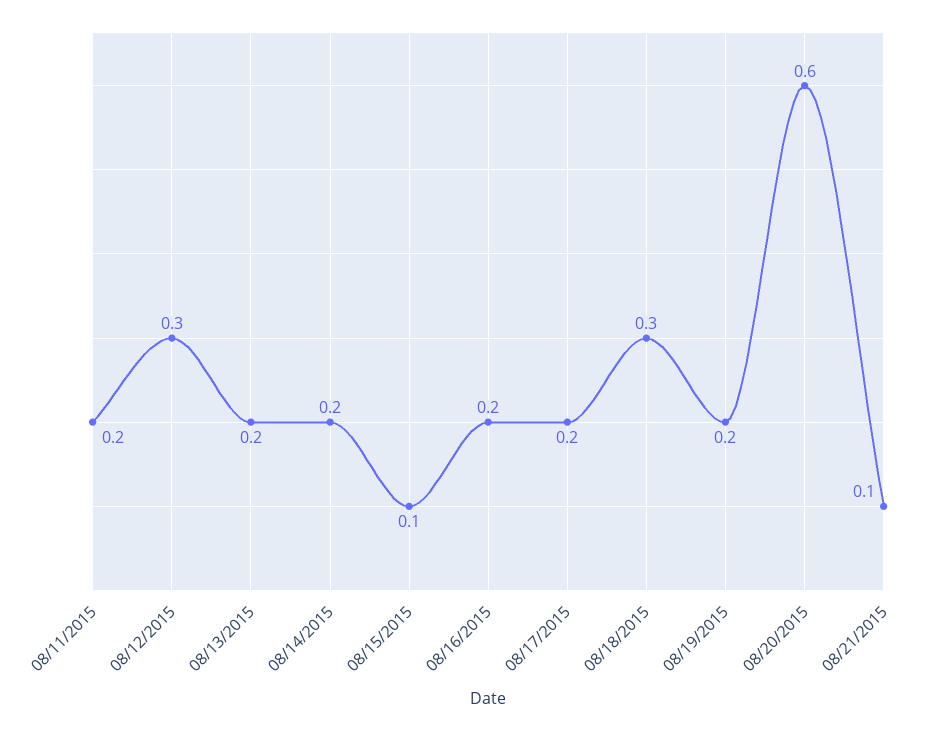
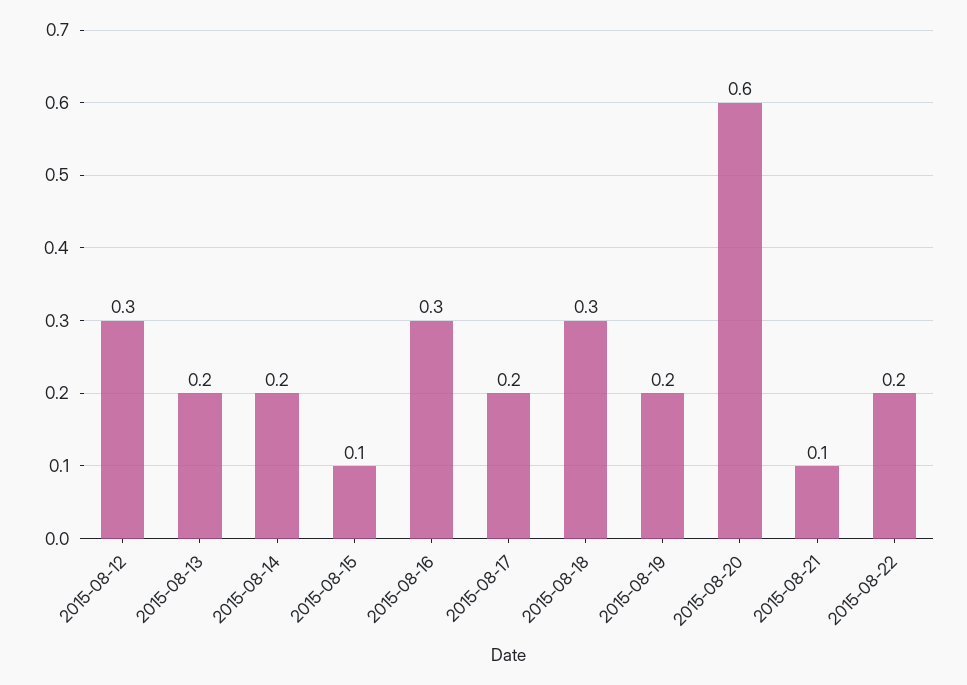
08/11/2015: 0.2 -> none
08/16/2015: 0.2 -> 0.3
2015-08-22: none -> 0.2

